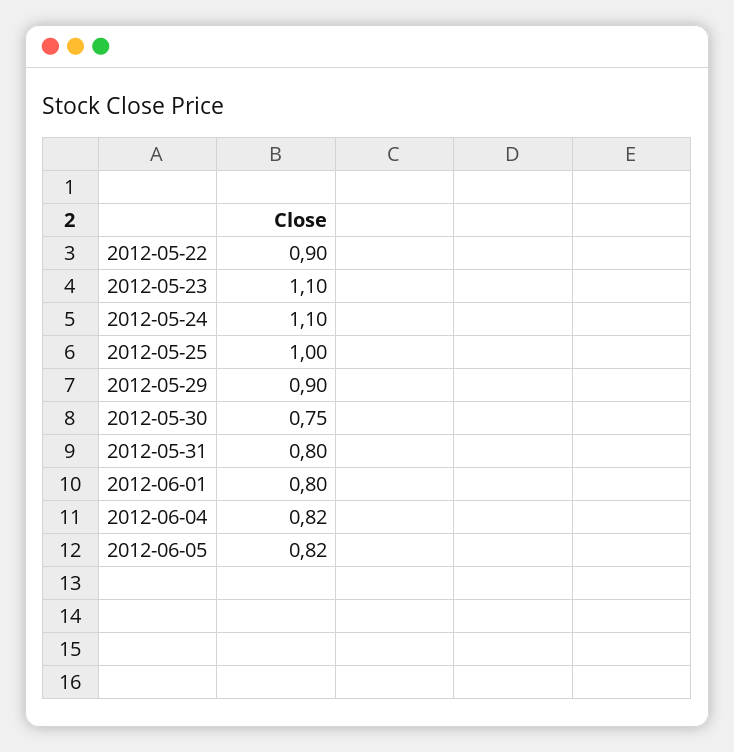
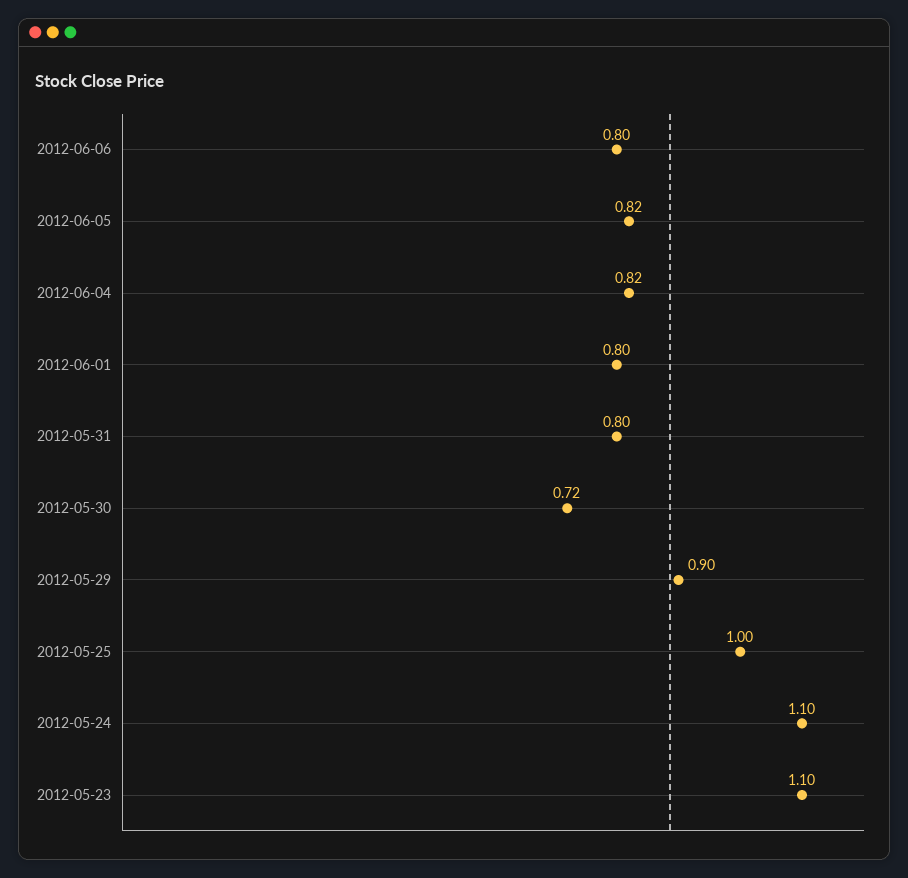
2012-05-22: 0.9 -> none
2012-05-30: 0.75 -> 0.72
2012-06-06: none -> 0.8

